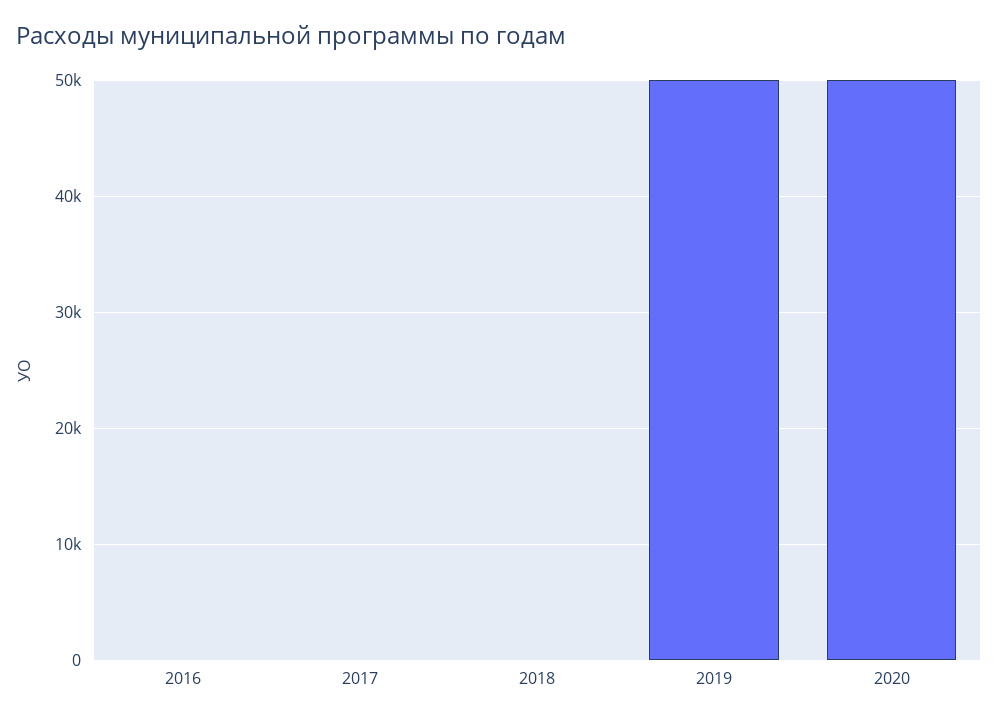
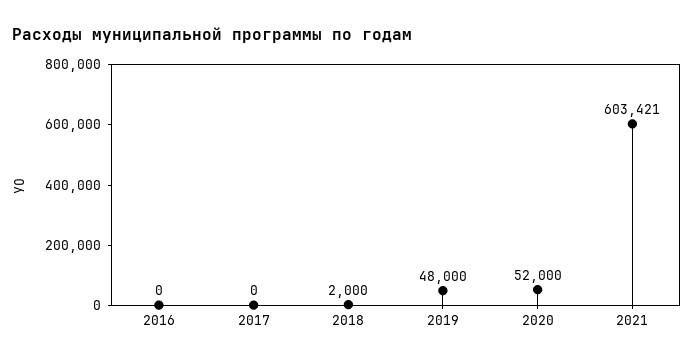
2018: 0 -> 2000
2019: 50000 -> 48000
2020: 50000 -> 52000
2021: none -> 603421

